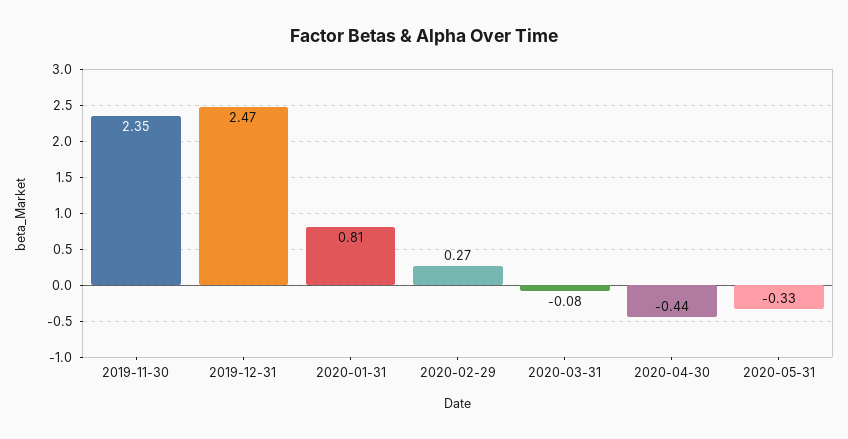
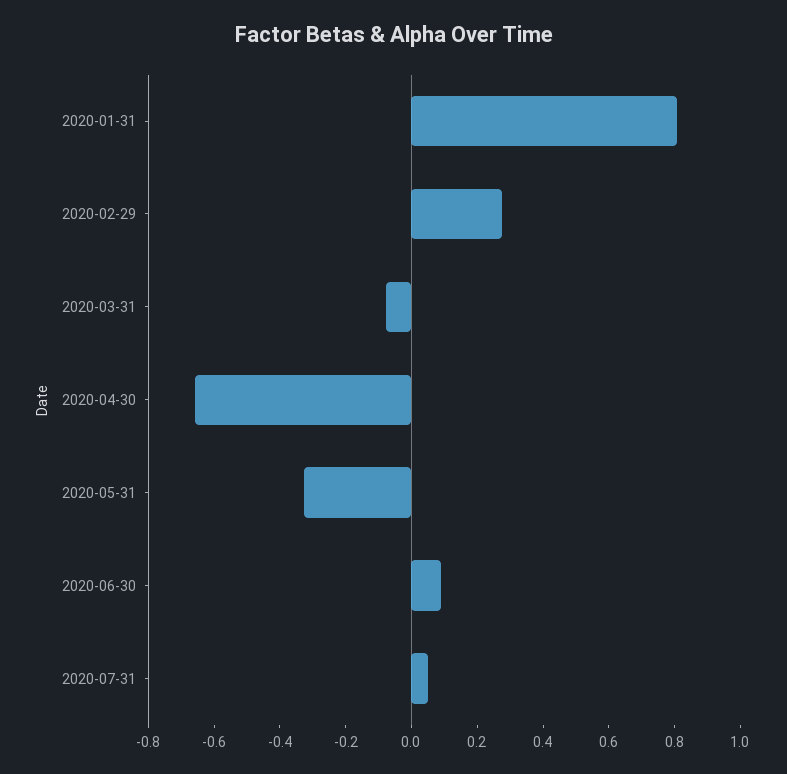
2019-11-30: 2.35 -> none
2019-12-31: 2.47 -> none
2020-04-30: -0.44 -> -0.65
2020-06-30: none -> 0.1
2020-07-31: none -> 0.05

